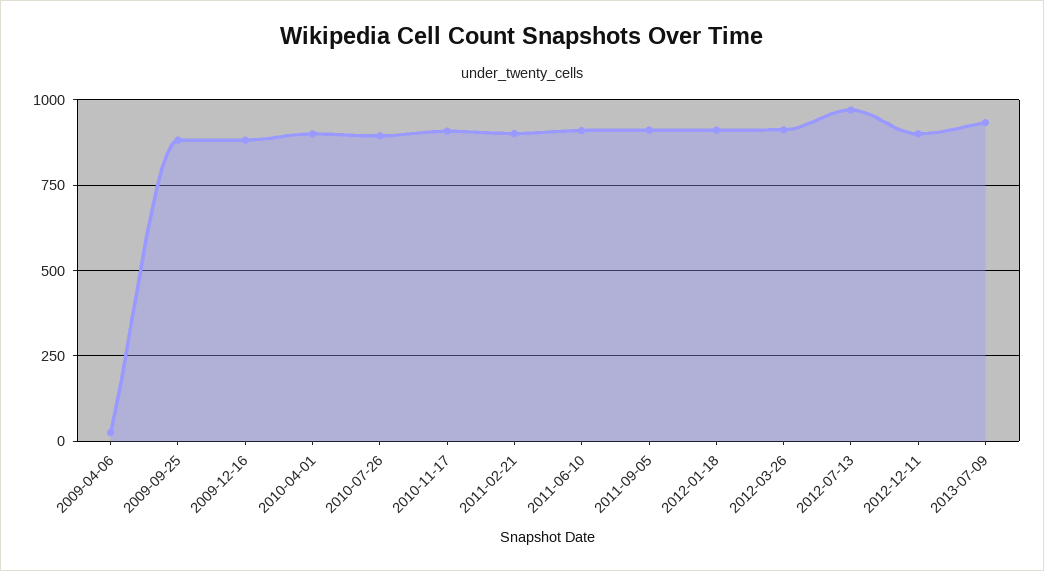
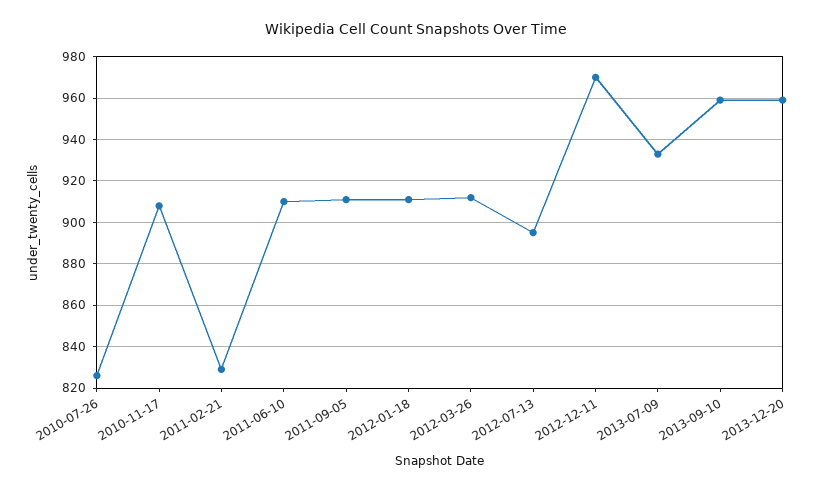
2009-04-06: 25 -> none
2009-09-25: 875 -> none
2009-12-16: 875 -> none
2010-04-01: 900 -> none
2010-07-26: 900 -> 825
2011-02-21: 900 -> 830
2012-07-13: 975 -> 895
2012-12-11: 900 -> 970
2013-09-10: none -> 960
2013-12-20: none -> 960

